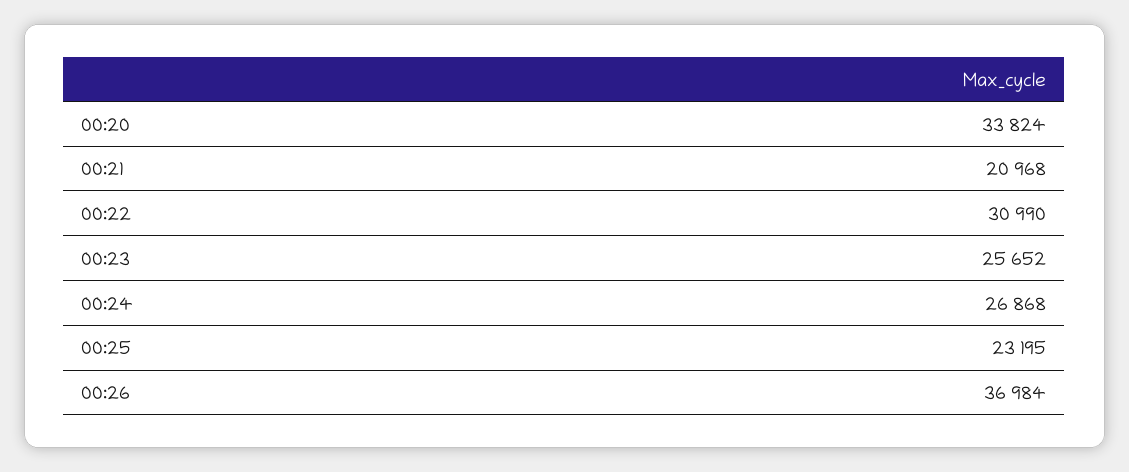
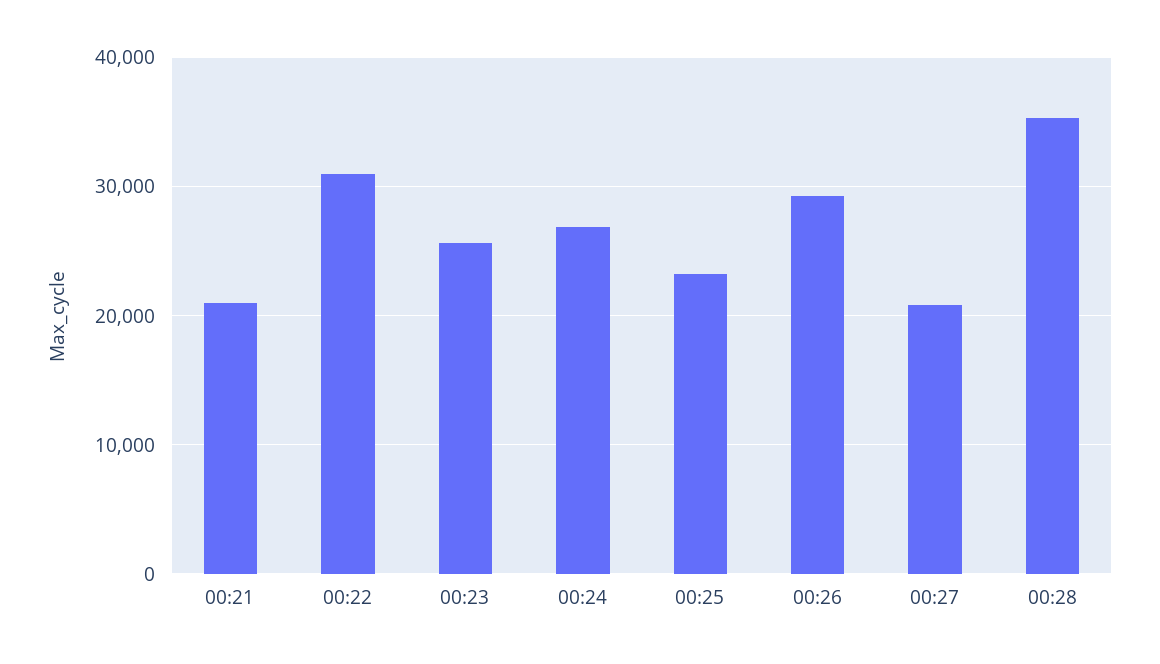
00:20: 33824 -> none
00:26: 36984 -> 29000
00:27: none -> 21000
00:28: none -> 35000

